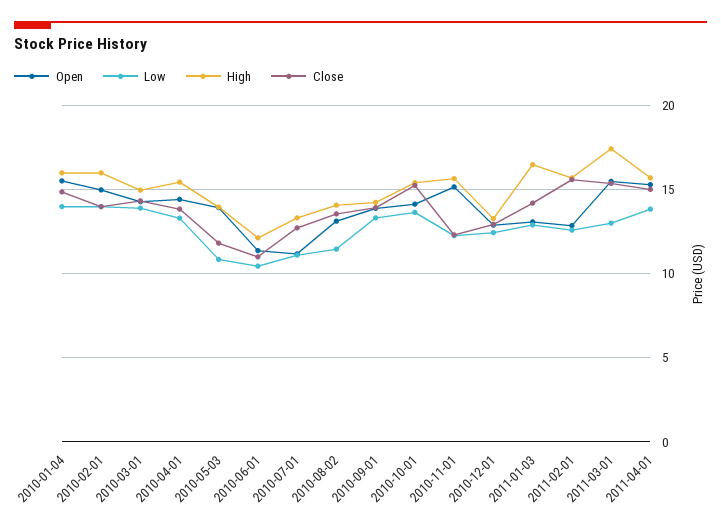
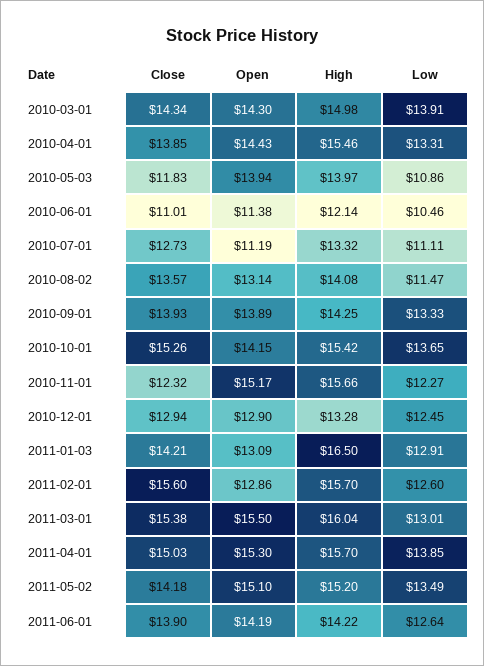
Open, 2010-01-04: 15.5 -> none
Low, 2010-01-04: 14 -> none
High, 2010-01-04: 16 -> none
Close, 2010-01-04: 15 -> none
Open, 2010-02-01: 15 -> none
Low, 2010-02-01: 14 -> none
High, 2010-02-01: 16 -> none
Close, 2010-02-01: 14 -> none
High, 2011-03-01: 17.5 -> 16.04
Close, 2011-05-02: none -> 14.18
Open, 2011-05-02: none -> 15.1
High, 2011-05-02: none -> 15.2
Low, 2011-05-02: none -> 13.49
Close, 2011-06-01: none -> 13.9
Open, 2011-06-01: none -> 14.19
High, 2011-06-01: none -> 14.22
Low, 2011-06-01: none -> 12.64

